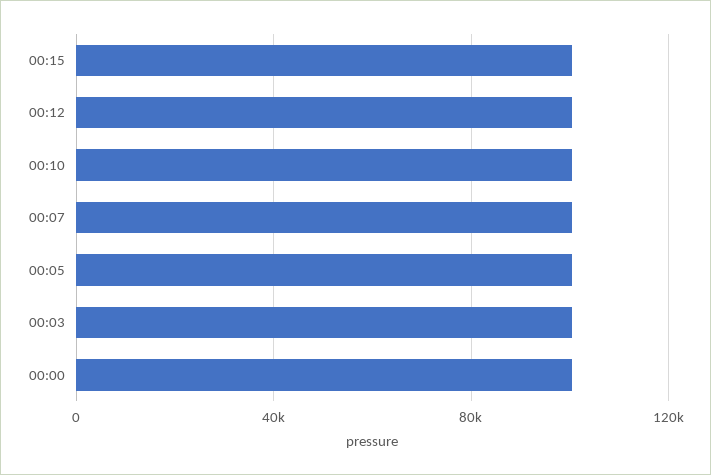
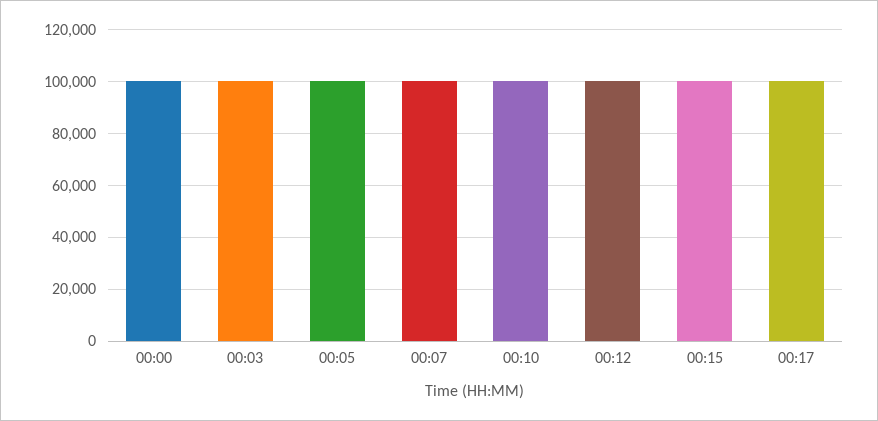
00:17: none -> 100000

